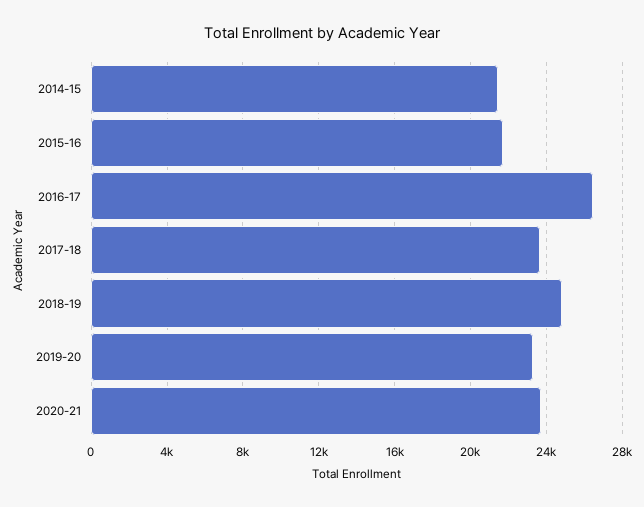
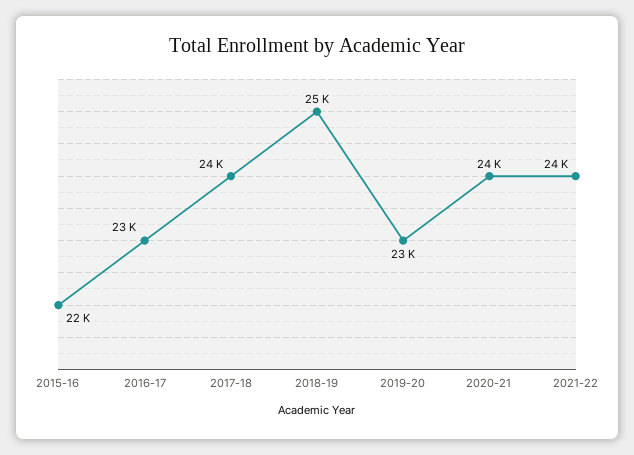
2014-15: 21500 -> none
2016-17: 26500 -> 23000
2021-22: none -> 24000

